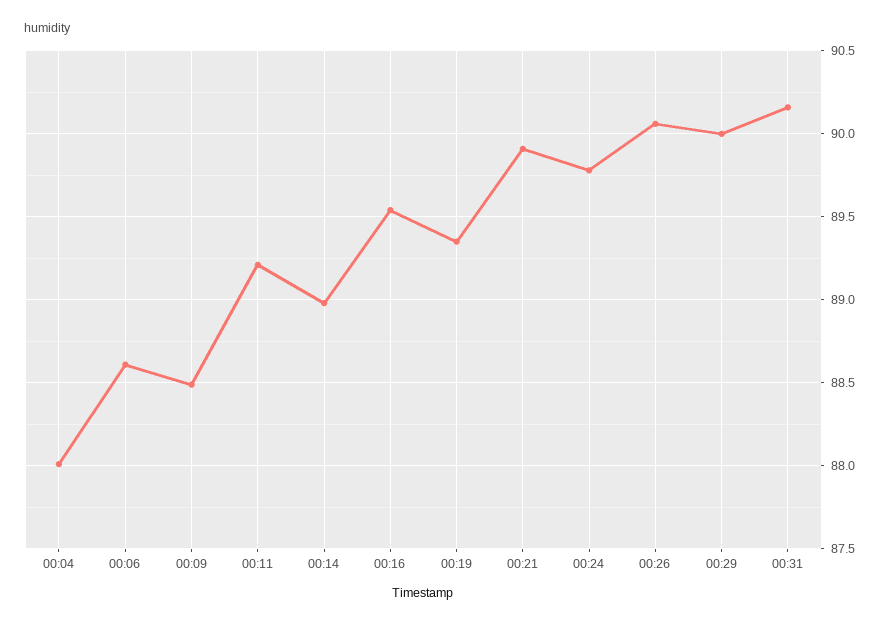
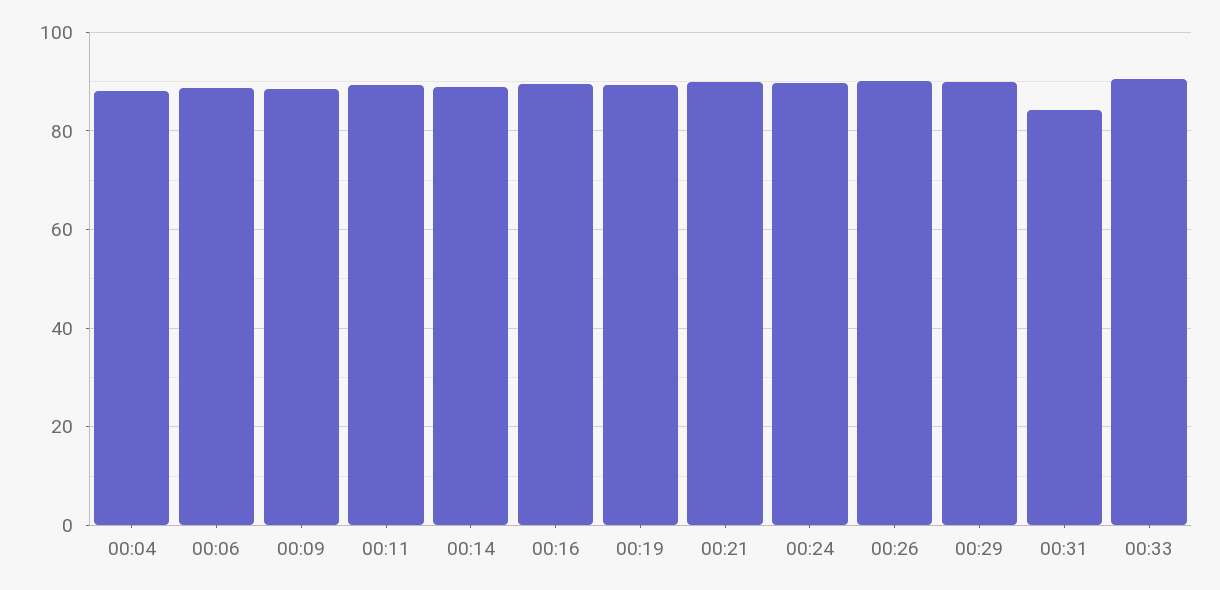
00:31: 90.15 -> 84
00:33: none -> 90

